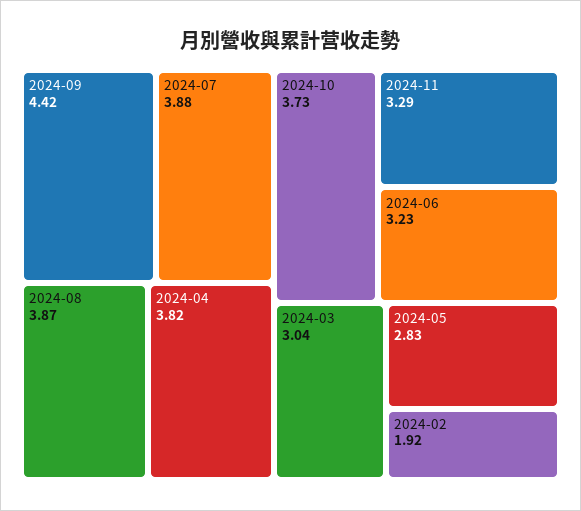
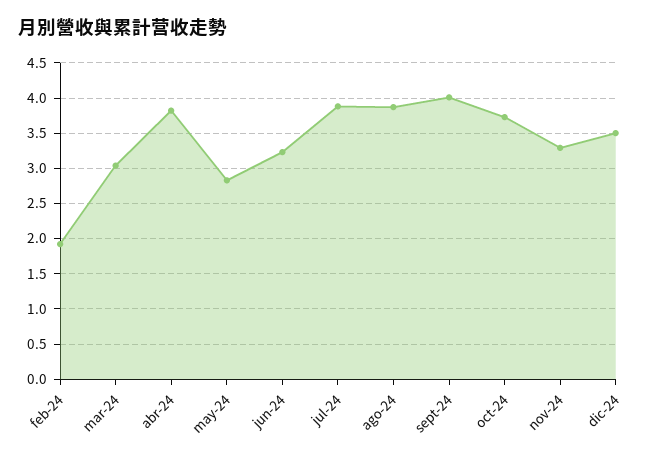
2024-09: 4.42 -> 4
dic-24: none -> 3.5

